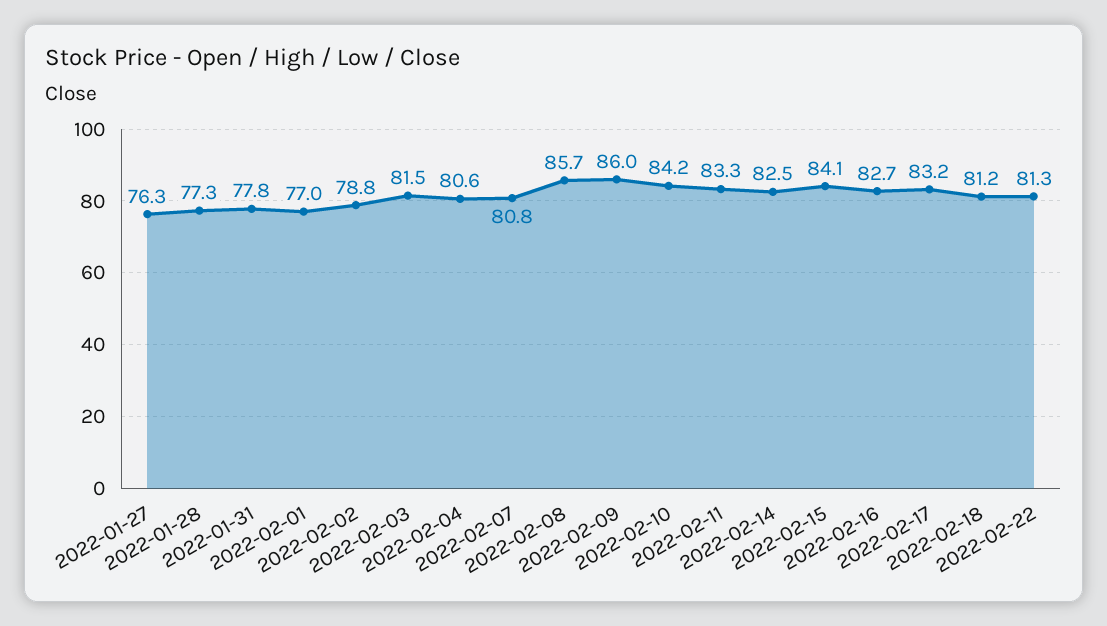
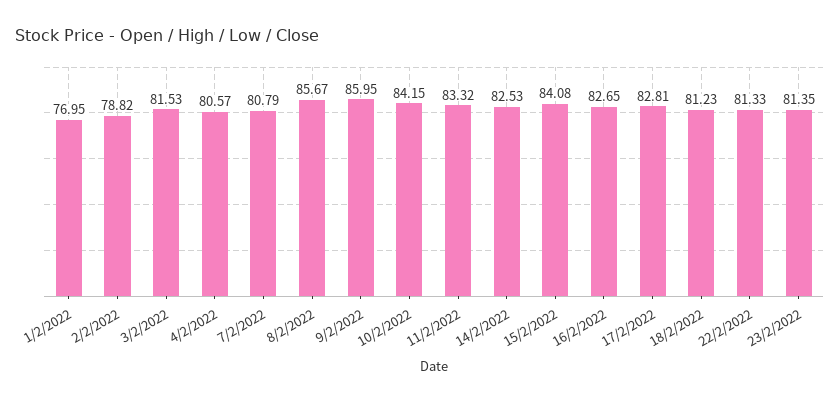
2022-01-27: 76.3 -> none
2022-01-28: 77.3 -> none
2022-01-31: 77.8 -> none
2022-02-17: 83.2 -> 82.81
23/2/2022: none -> 81.35

